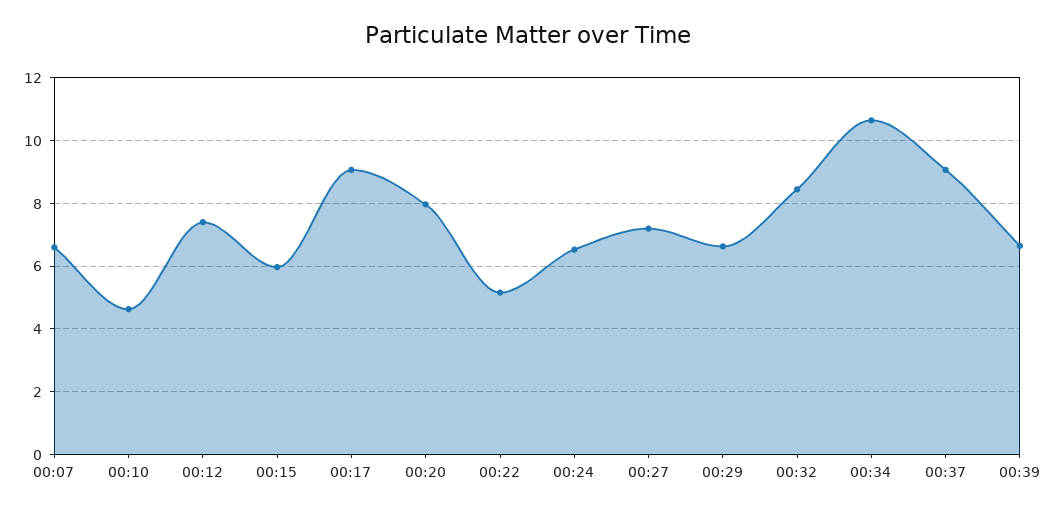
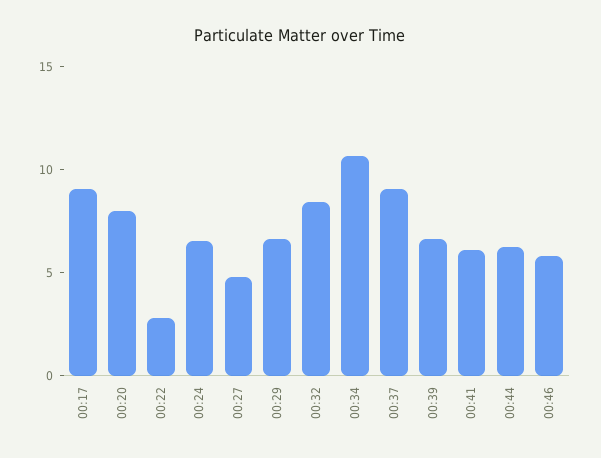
00:07: 6.6 -> none
00:10: 4.6 -> none
00:12: 7.4 -> none
00:15: 6 -> none
00:22: 5.2 -> 3
00:27: 7.2 -> 5
00:41: none -> 6
00:44: none -> 6
00:46: none -> 6

